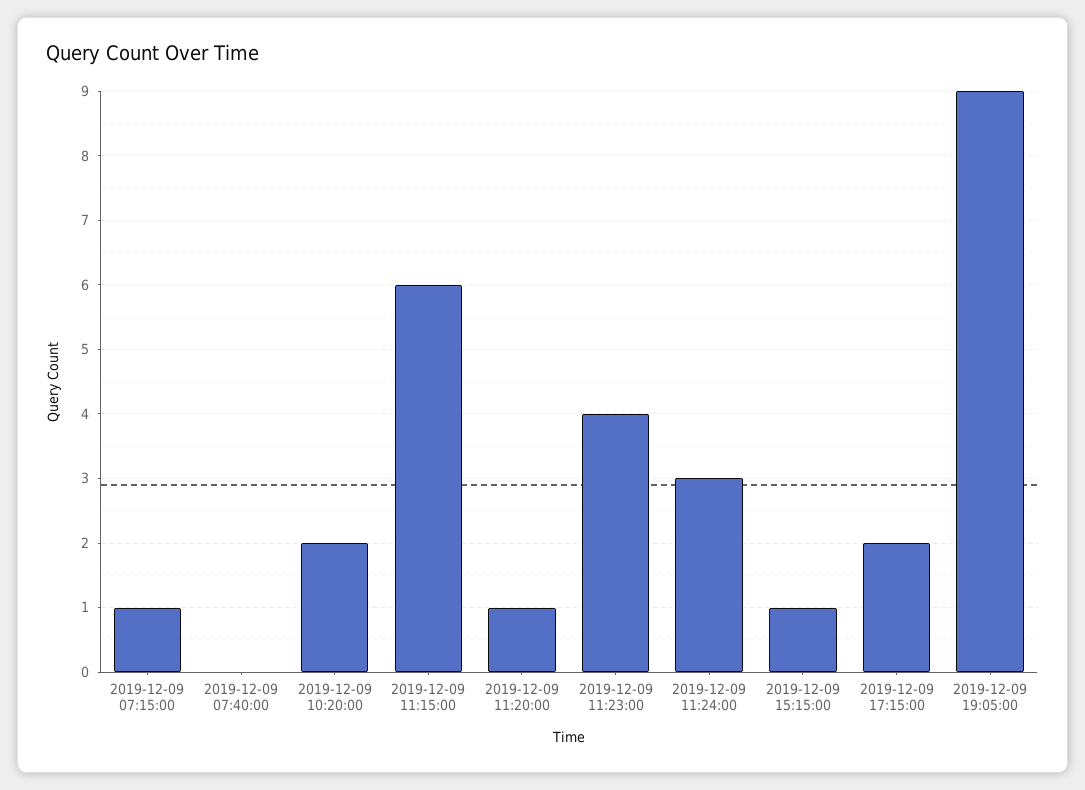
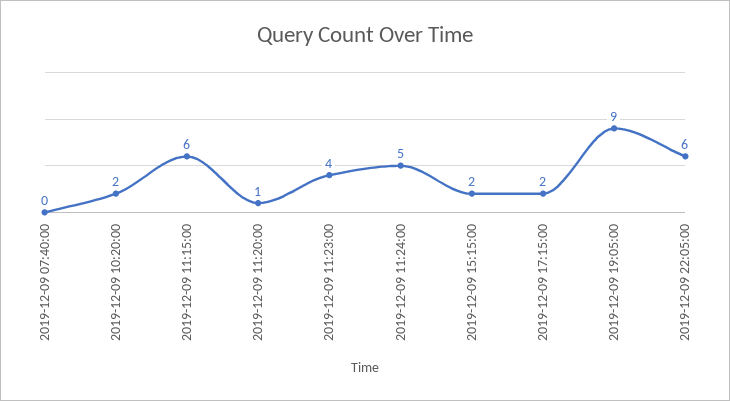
2019-12-09 07:15:00: 1 -> none
2019-12-09 11:24:00: 3 -> 5
2019-12-09 15:15:00: 1 -> 2
2019-12-09 22:05:00: none -> 6

